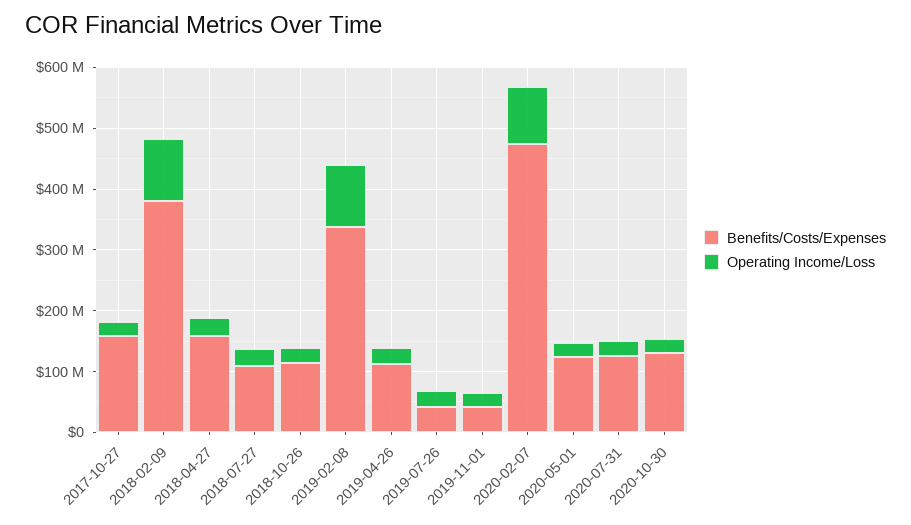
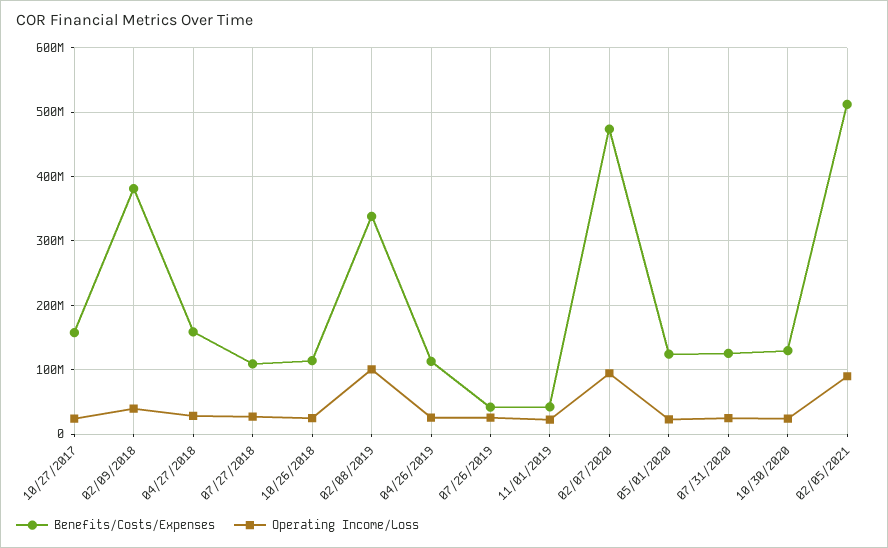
Operating Income/Loss, 2018-02-09: 100000000 -> 40000000
Benefits/Costs/Expenses, 02/05/2021: none -> 510000000
Operating Income/Loss, 02/05/2021: none -> 90000000

